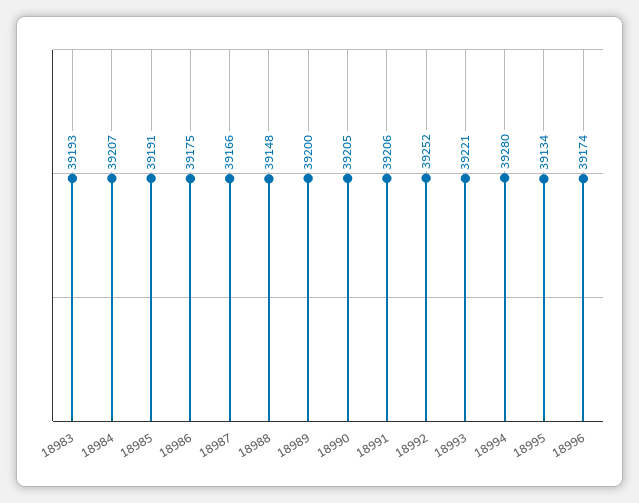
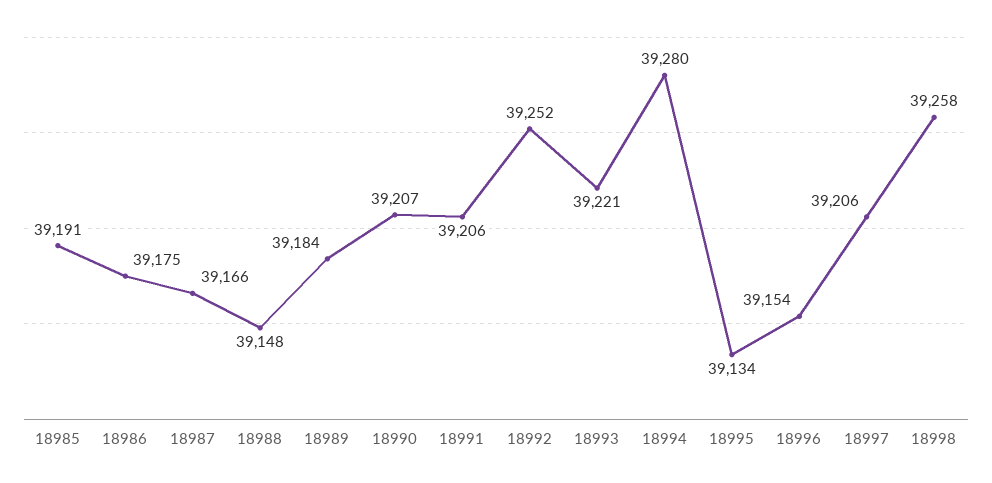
18983: 39193 -> none
18984: 39207 -> none
18989: 39200 -> 39184
18990: 39205 -> 39207
18996: 39174 -> 39154
18997: none -> 39206
18998: none -> 39258

